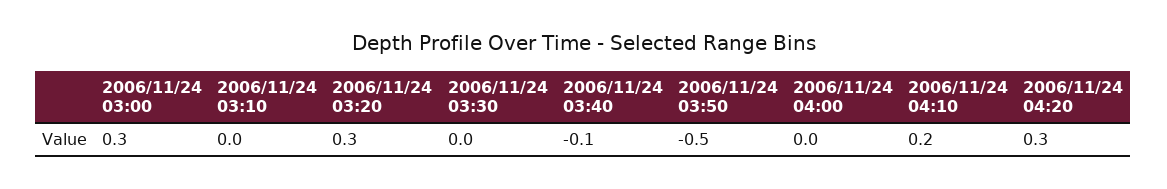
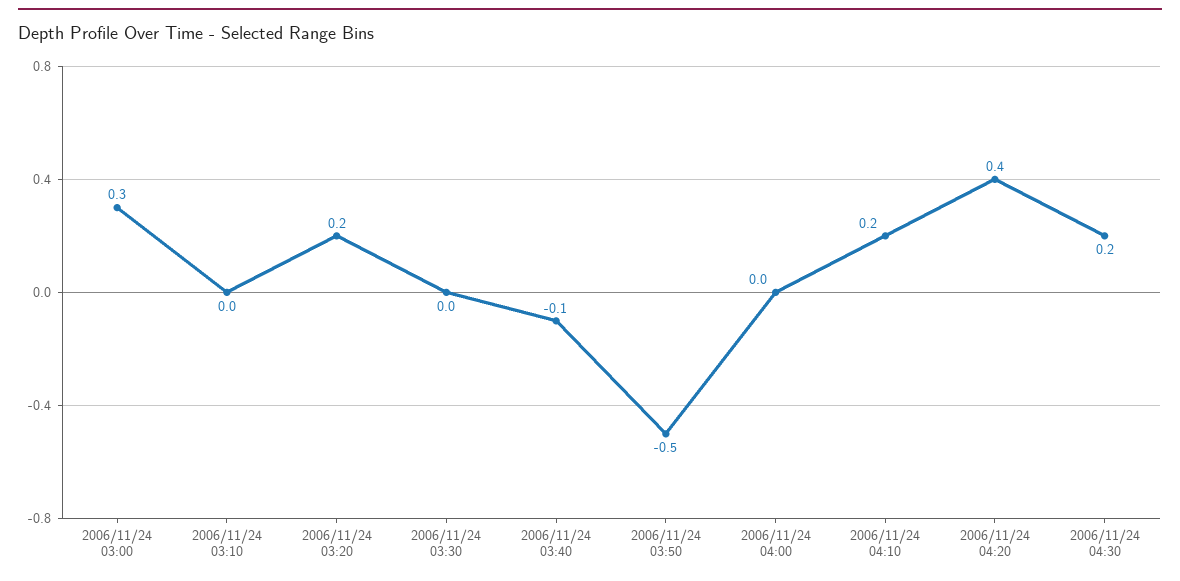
2006/11/24 03:20: 0.3 -> 0.2
2006/11/24 04:20: 0.3 -> 0.4
2006/11/24 04:30: none -> 0.2

